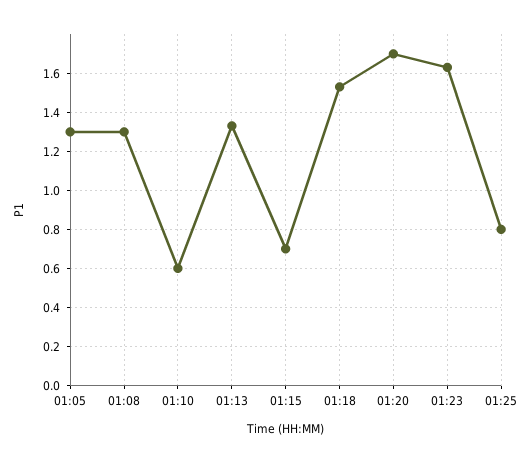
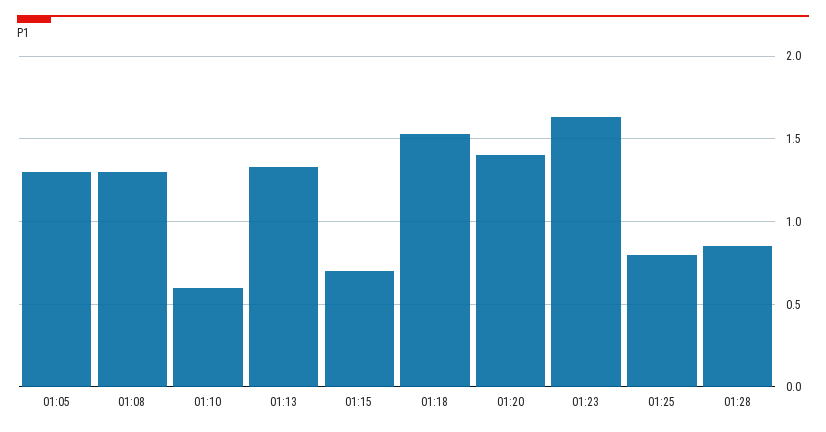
01:20: 1.7 -> 1.4
01:28: none -> 0.85

